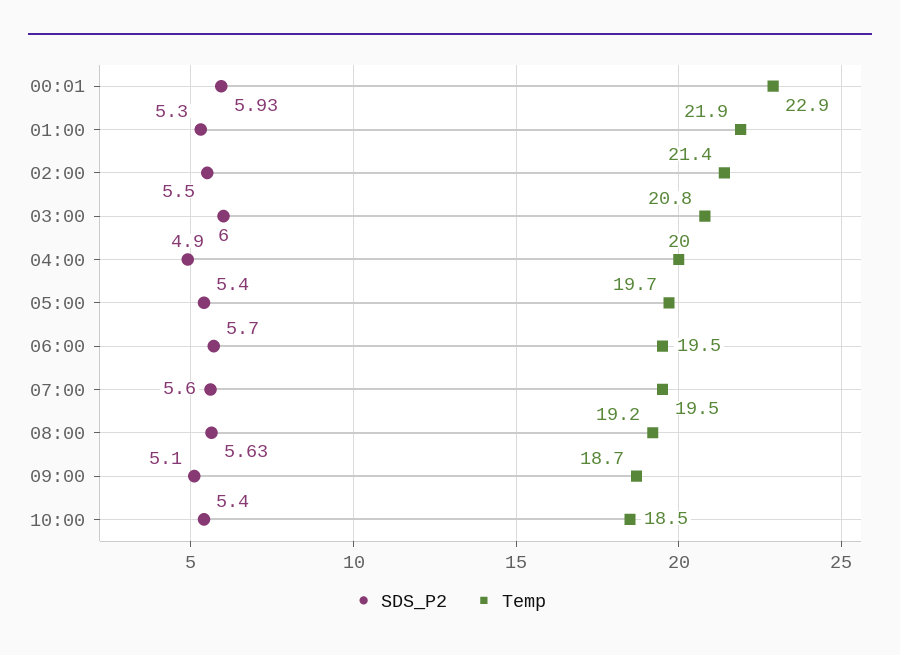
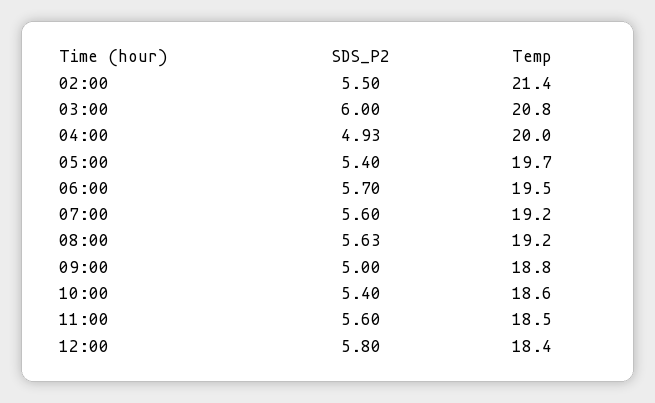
SDS_P2, 00:01: 5.93 -> none
Temp, 00:01: 22.9 -> none
SDS_P2, 01:00: 5.3 -> none
Temp, 01:00: 21.9 -> none
SDS_P2, 04:00: 4.9 -> 4.93
Temp, 07:00: 19.5 -> 19.2
SDS_P2, 09:00: 5.1 -> 5
Temp, 09:00: 18.7 -> 18.8
Temp, 10:00: 18.5 -> 18.6
SDS_P2, 11:00: none -> 5.6
Temp, 11:00: none -> 18.5
SDS_P2, 12:00: none -> 5.8
Temp, 12:00: none -> 18.4

